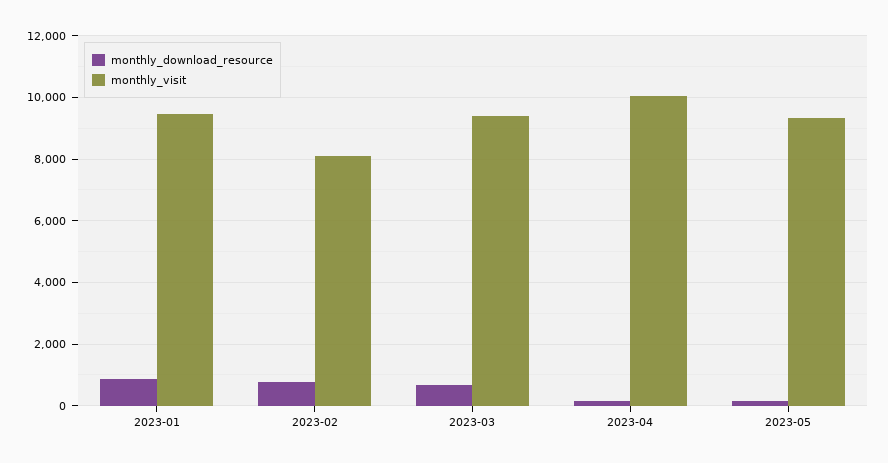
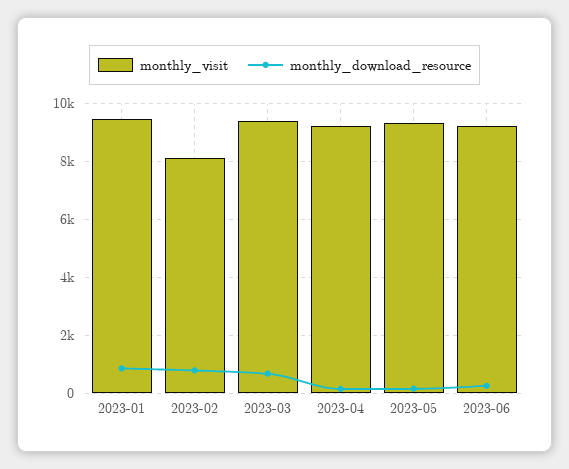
monthly_visit, 2023-04: 10000 -> 9250
monthly_visit, 2023-06: none -> 9250
monthly_download_resource, 2023-06: none -> 250

